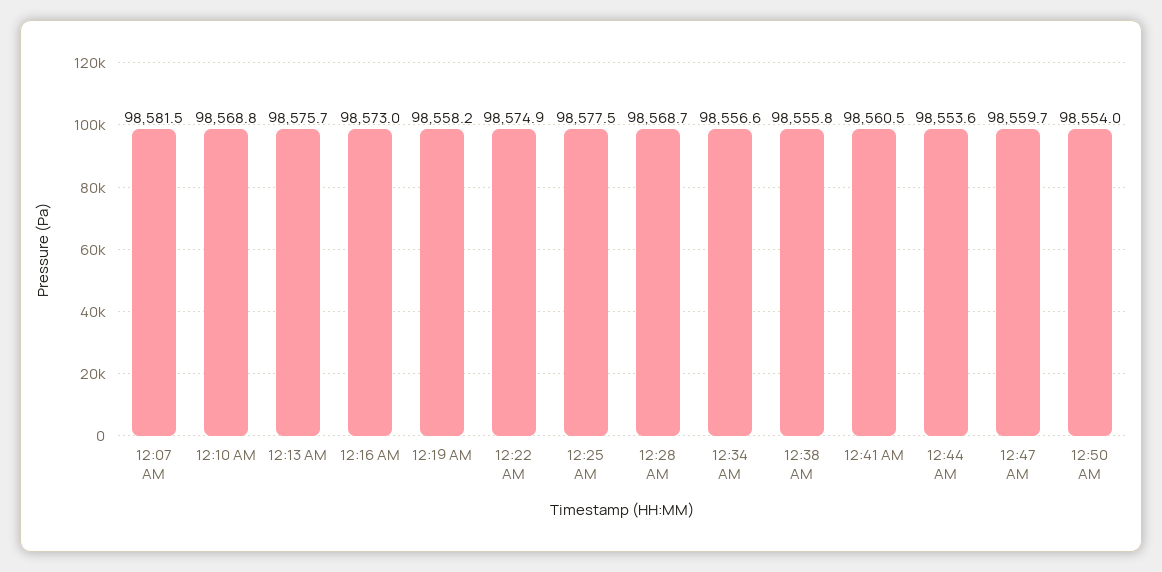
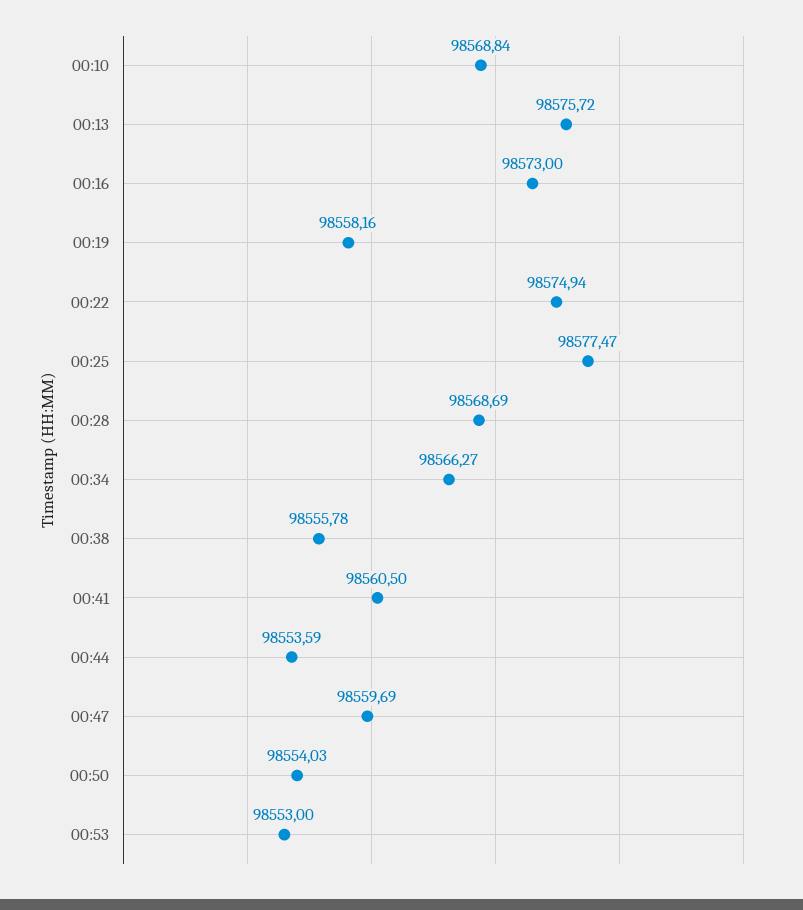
12:07 AM: 98581.5 -> none
12:34 AM: 98556.6 -> 98566.27
00:53: none -> 98553

